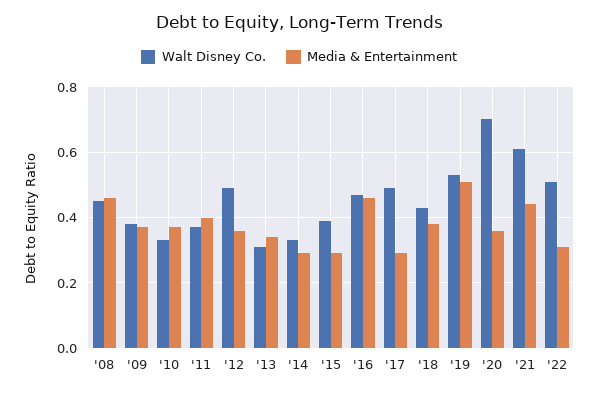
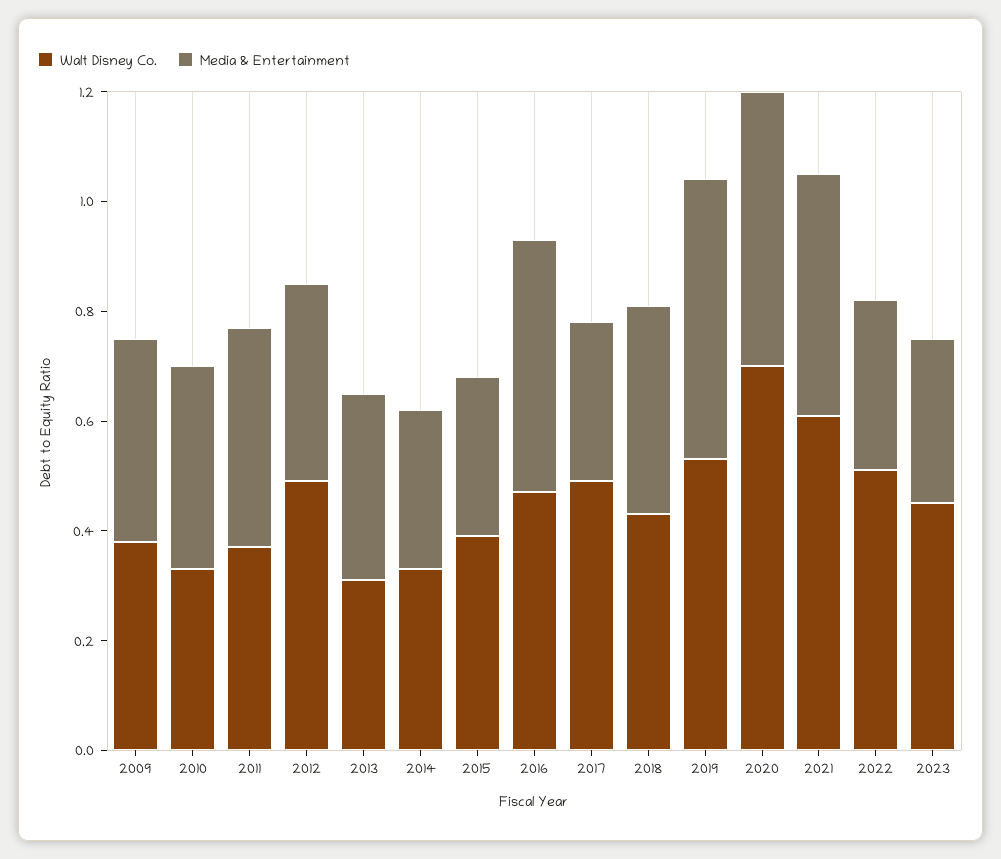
Walt Disney Co., '08: 0.45 -> none
Media & Entertainment, '08: 0.45 -> none
Media & Entertainment, '20: 0.35 -> 0.5
Walt Disney Co., 2023: none -> 0.45
Media & Entertainment, 2023: none -> 0.3

